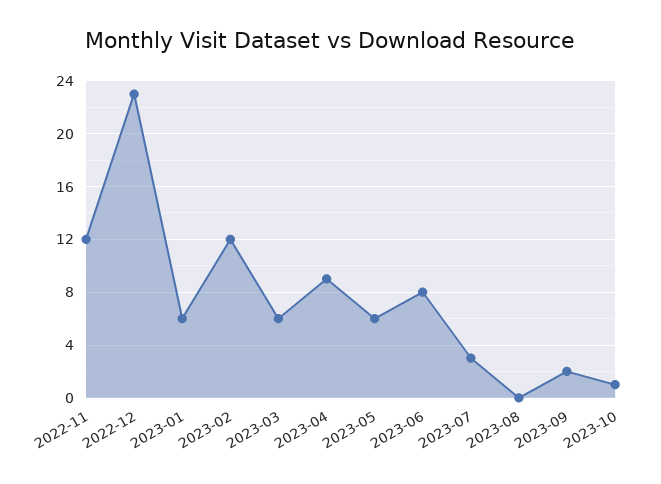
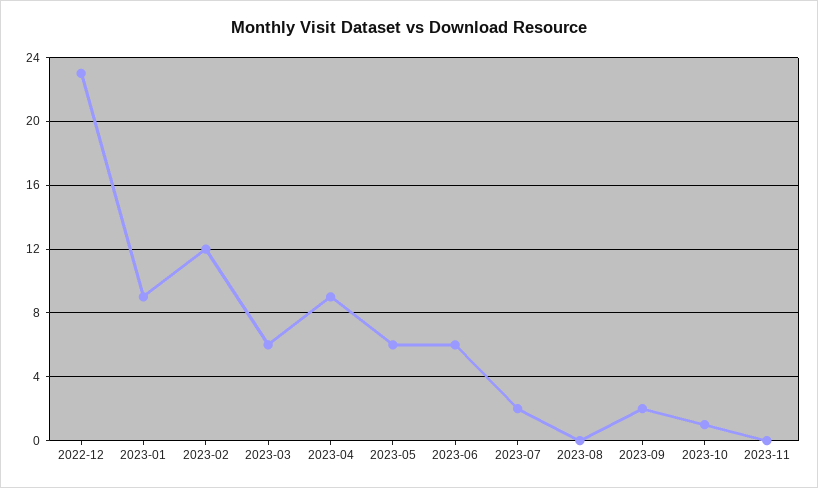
2022-11: 12 -> none
2023-01: 6 -> 9
2023-06: 8 -> 6
2023-07: 3 -> 2
2023-11: none -> 0

